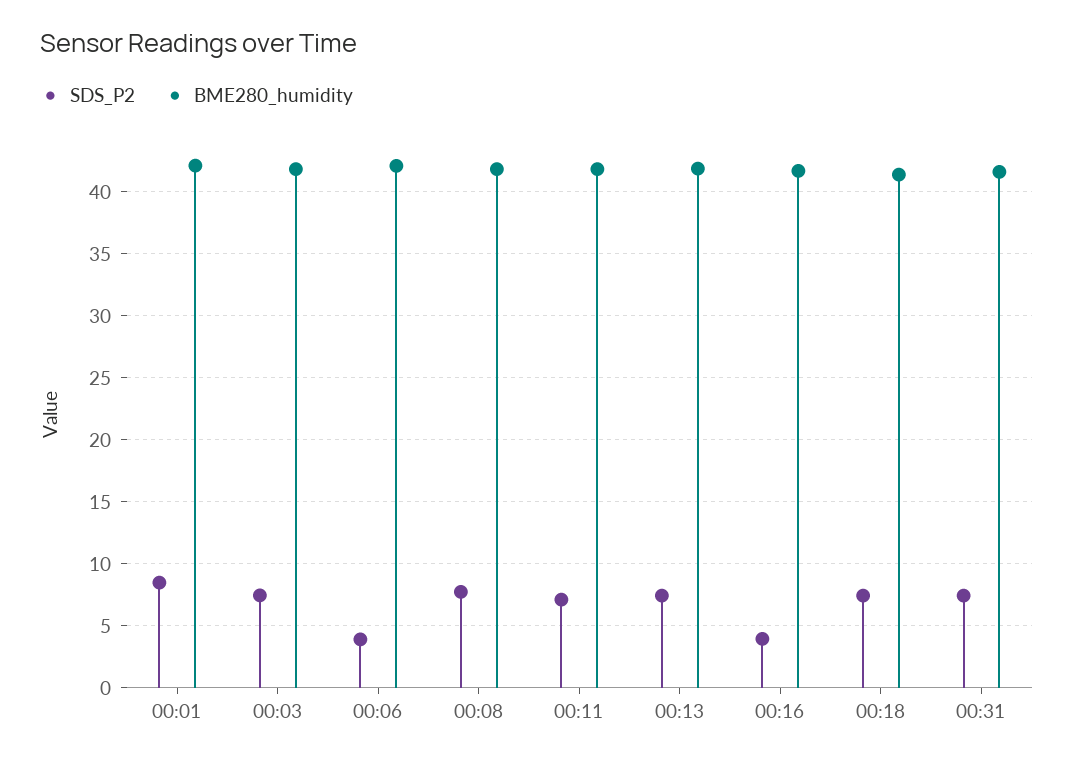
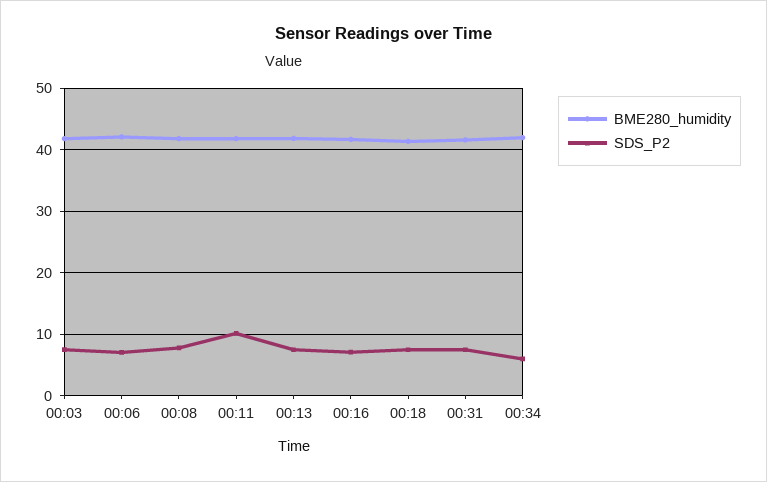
SDS_P2, 00:01: 8.5 -> none
BME280_humidity, 00:01: 42 -> none
SDS_P2, 00:06: 4 -> 7
SDS_P2, 00:11: 7 -> 10
SDS_P2, 00:16: 4 -> 7
BME280_humidity, 00:34: none -> 42
SDS_P2, 00:34: none -> 6

